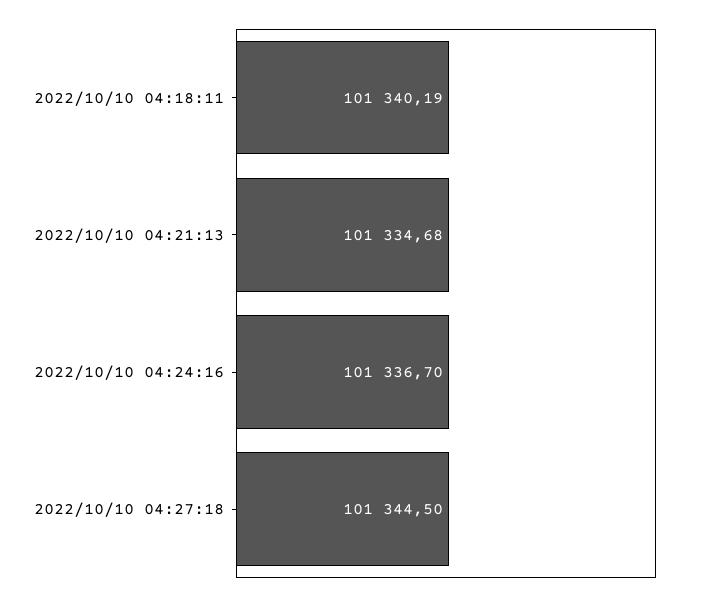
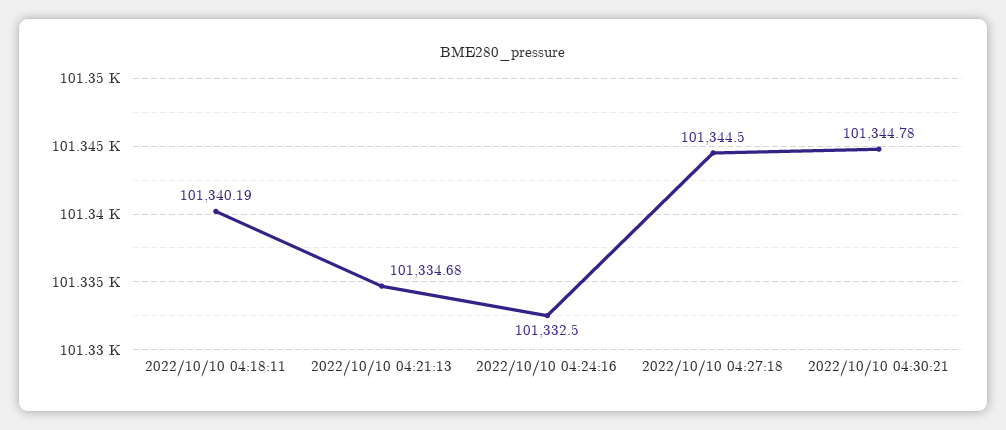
2022/10/10 04:24:16: 101336.7 -> 101332.5
2022/10/10 04:30:21: none -> 101344.78

